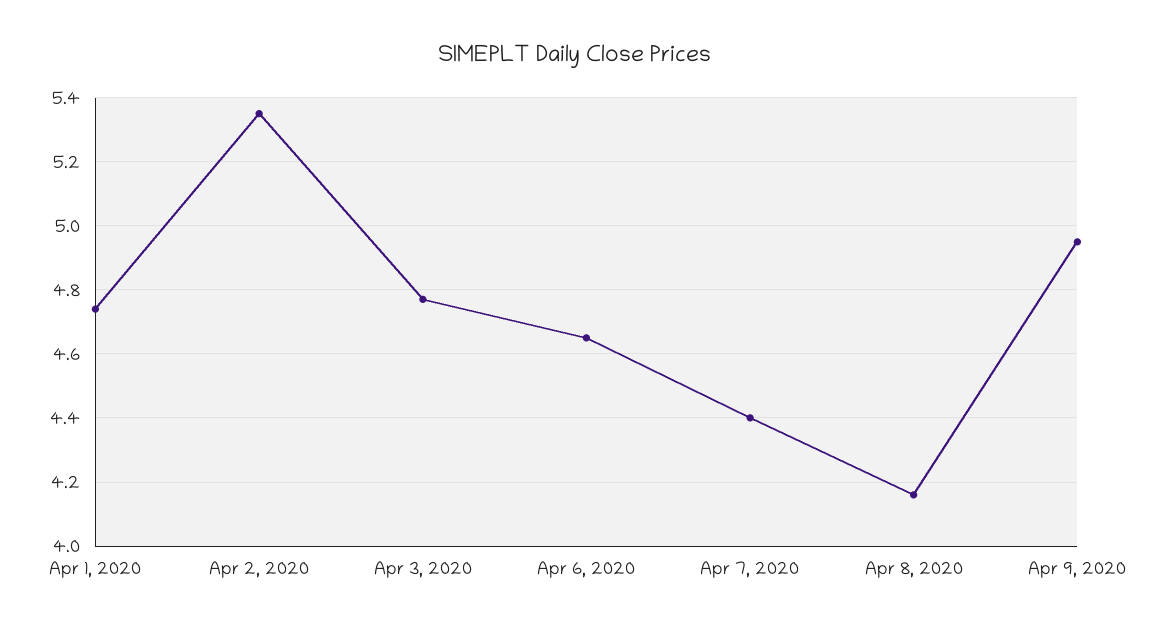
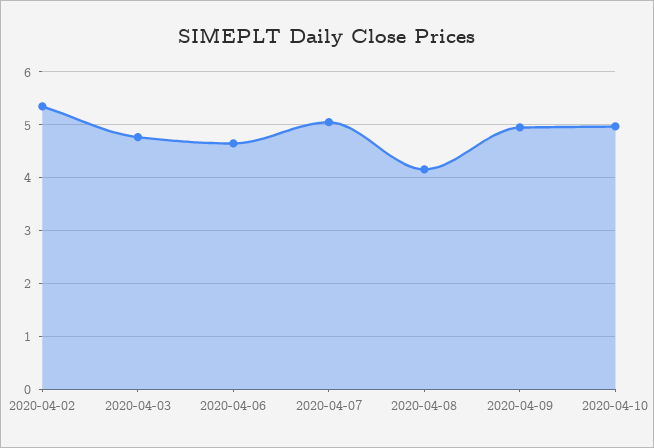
Apr 1, 2020: 4.75 -> none
Apr 7, 2020: 4.4 -> 5
2020-04-10: none -> 5

